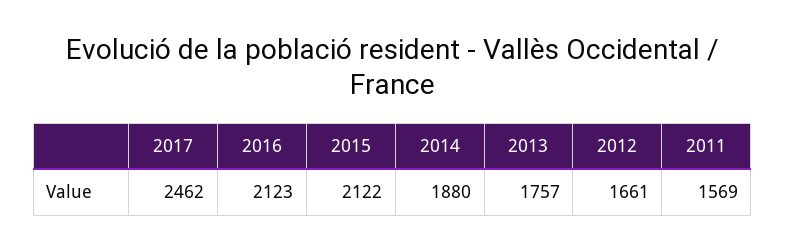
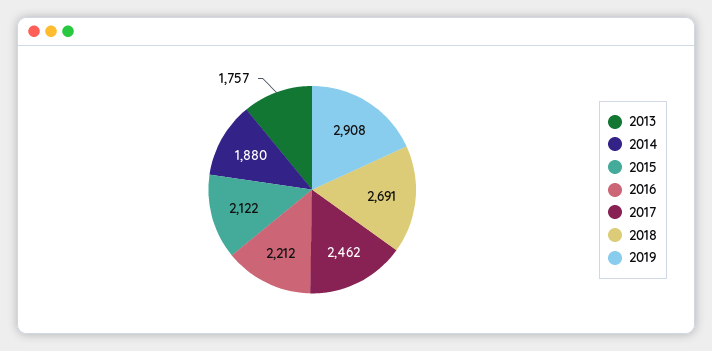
2016: 2123 -> 2212
2012: 1661 -> none
2011: 1569 -> none
2018: none -> 2691
2019: none -> 2908

